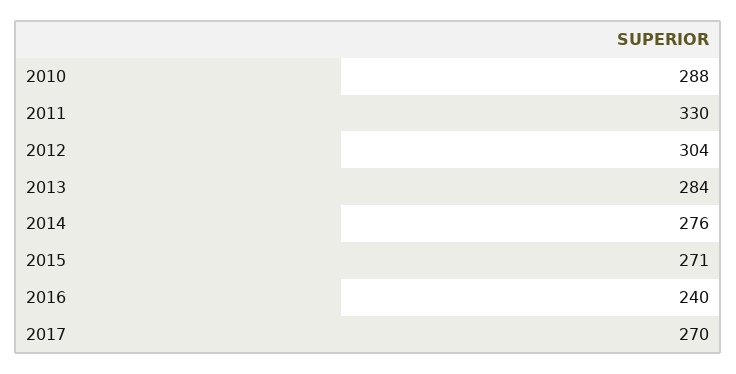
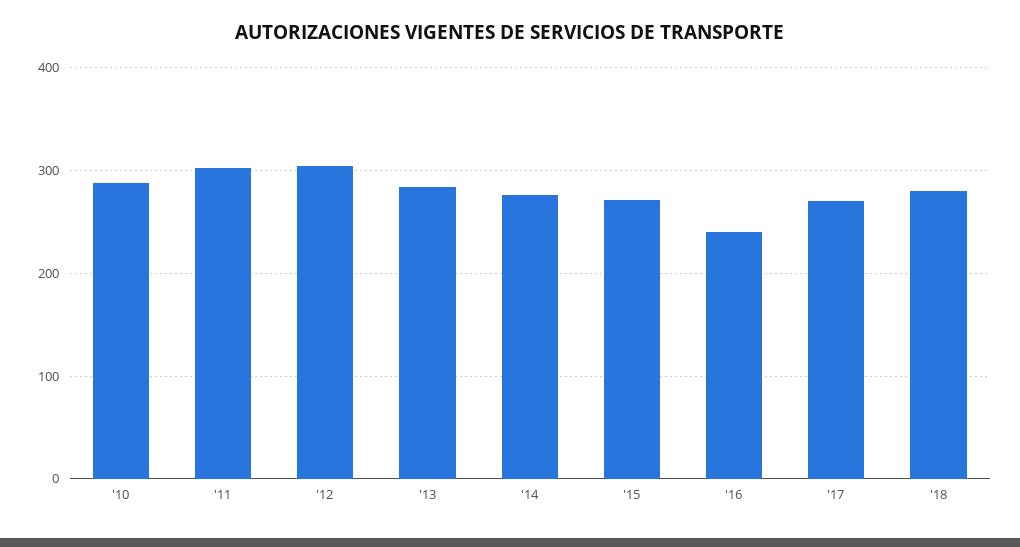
2011: 330 -> 300
'18: none -> 280

